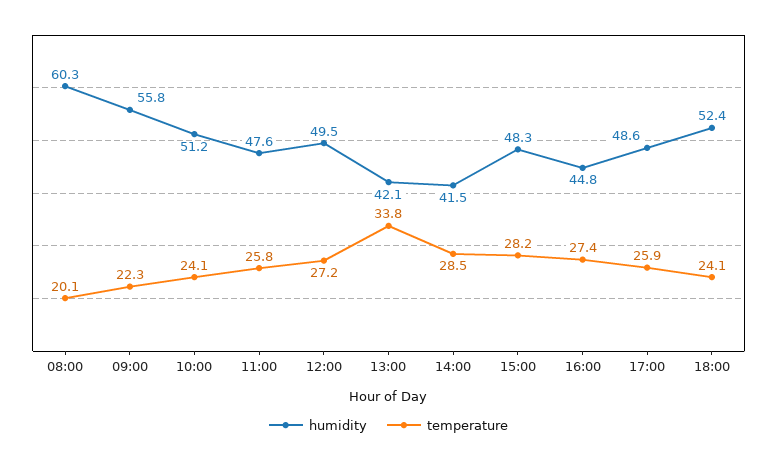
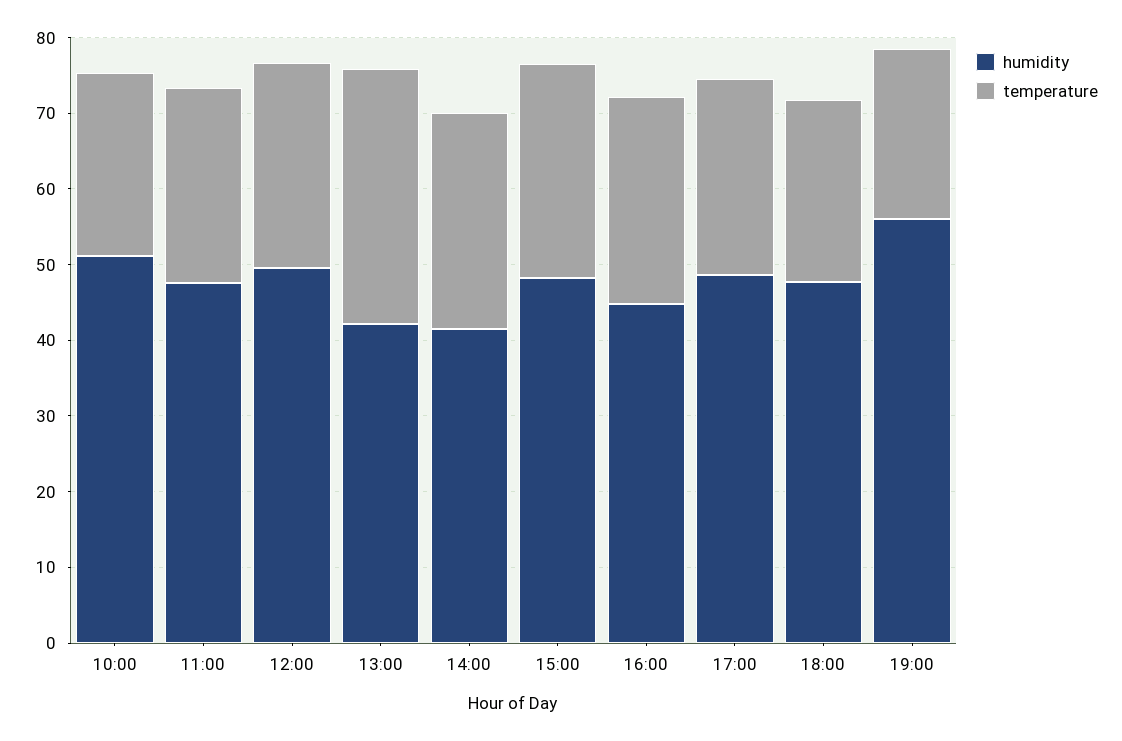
humidity, 08:00: 60.3 -> none
temperature, 08:00: 20.1 -> none
humidity, 09:00: 55.8 -> none
temperature, 09:00: 22.3 -> none
humidity, 18:00: 52.4 -> 48
humidity, 19:00: none -> 56
temperature, 19:00: none -> 22

